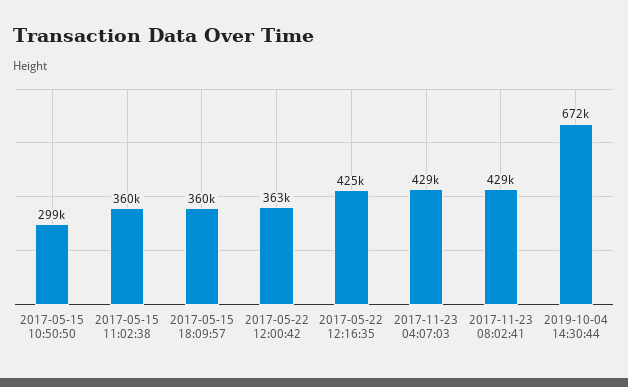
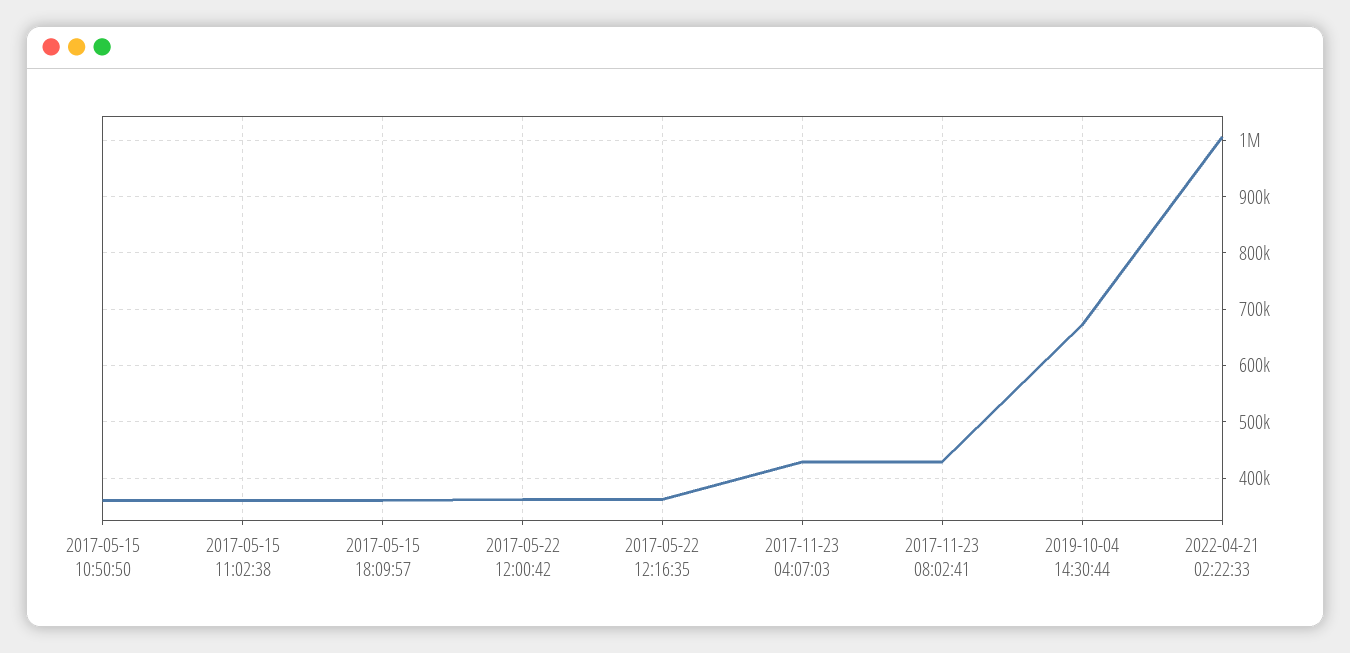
2017-05-15 10:50:50: 299000 -> 360000
2017-05-22 12:16:35: 425000 -> 360000
2022-04-21 02:22:33: none -> 1000000

